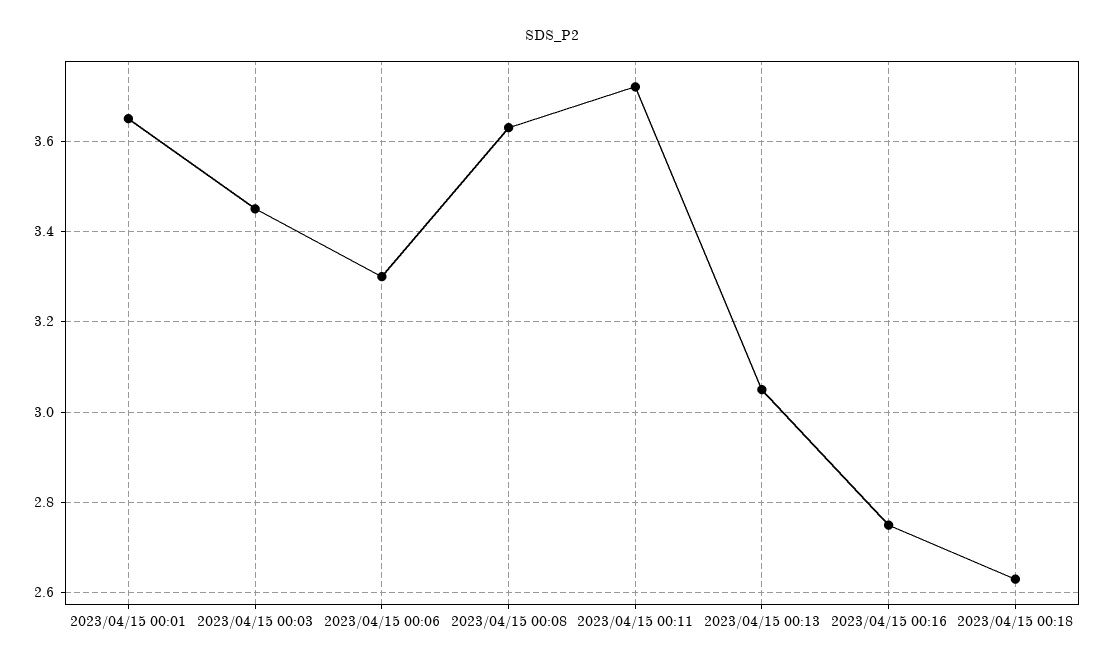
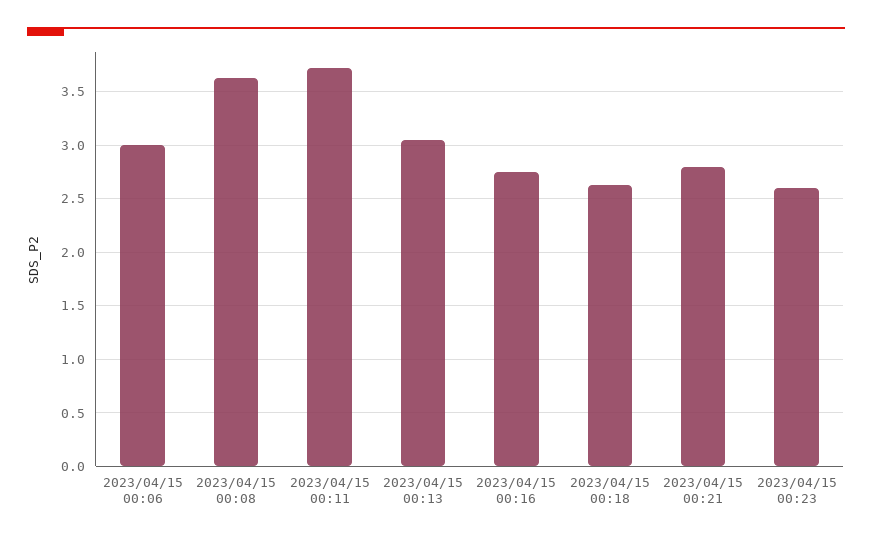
2023/04/15 00:01: 3.65 -> none
2023/04/15 00:03: 3.45 -> none
2023/04/15 00:06: 3.3 -> 3
2023/04/15 00:21: none -> 2.8
2023/04/15 00:23: none -> 2.6

